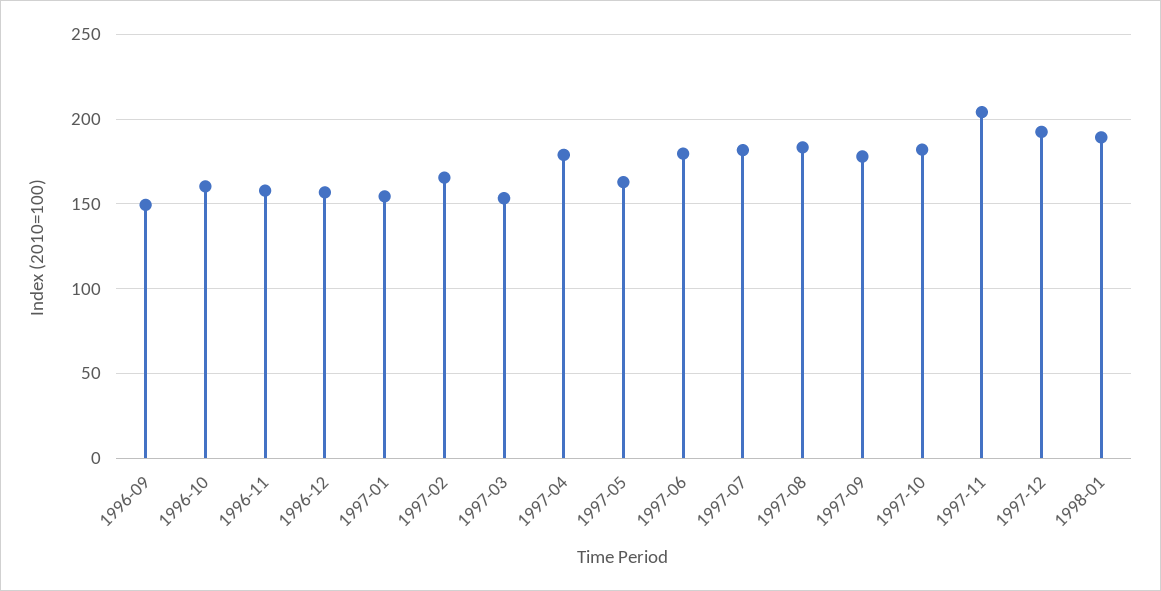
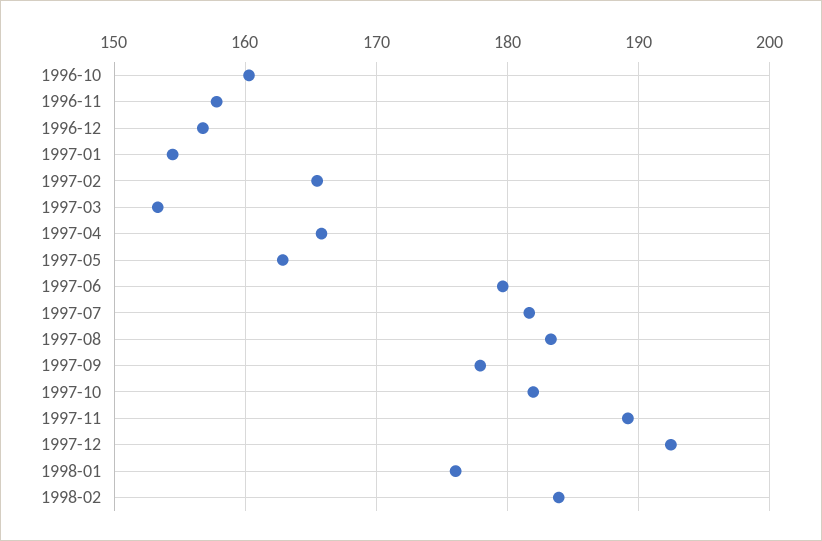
1996-09: 150 -> none
1997-04: 180 -> 166
1997-11: 205 -> 189
1998-01: 190 -> 176
1998-02: none -> 184

